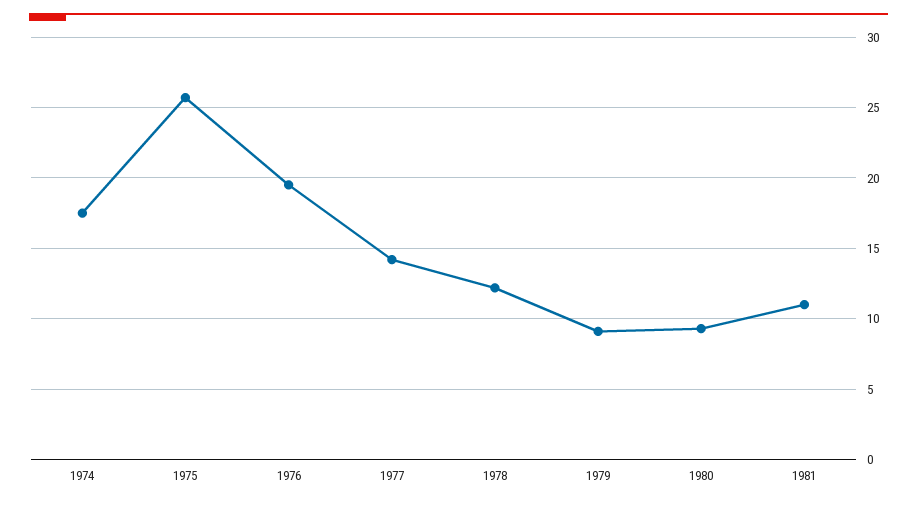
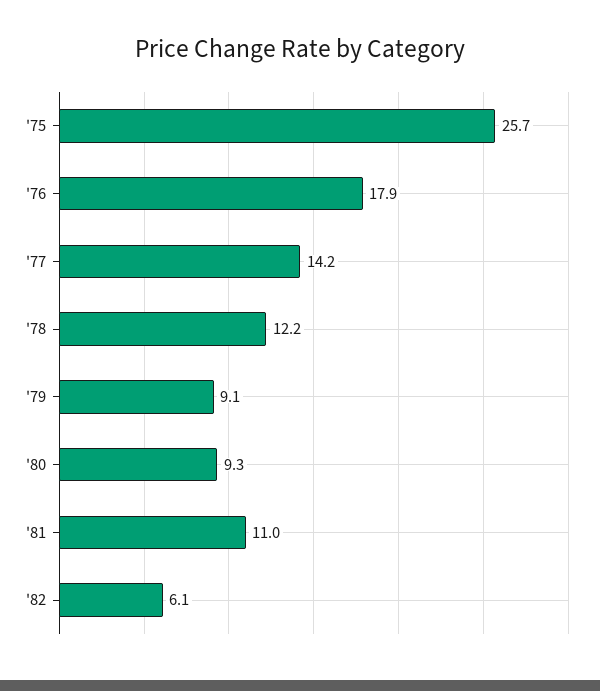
1974: 17.5 -> none
1976: 19.5 -> 17.9
'82: none -> 6.1

